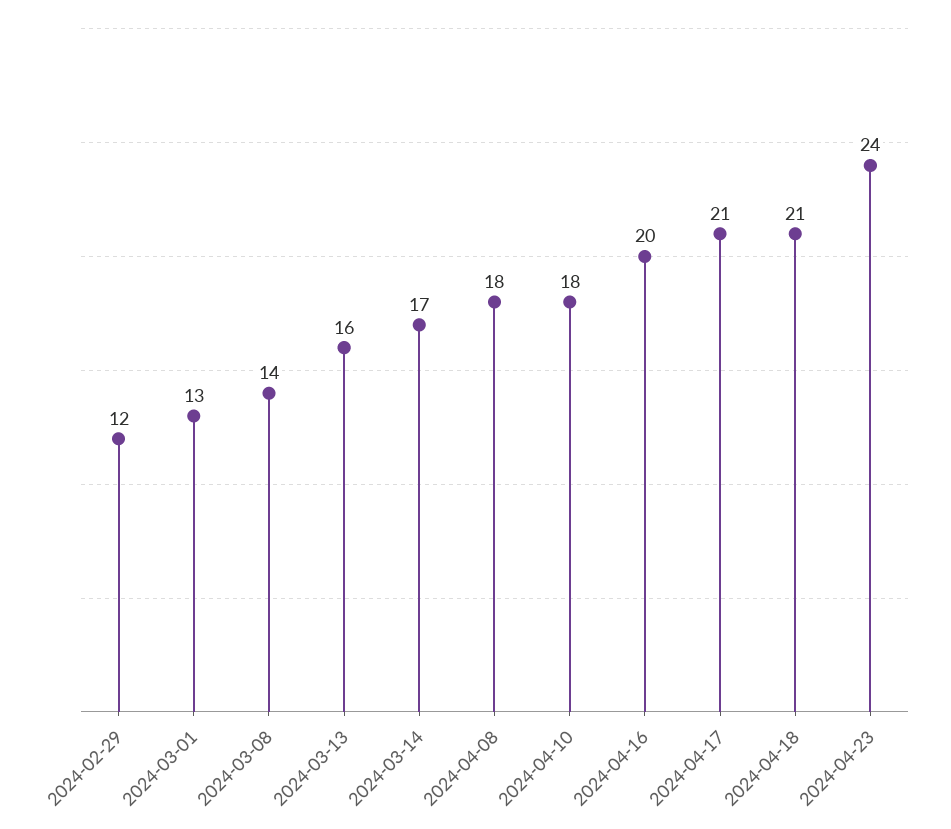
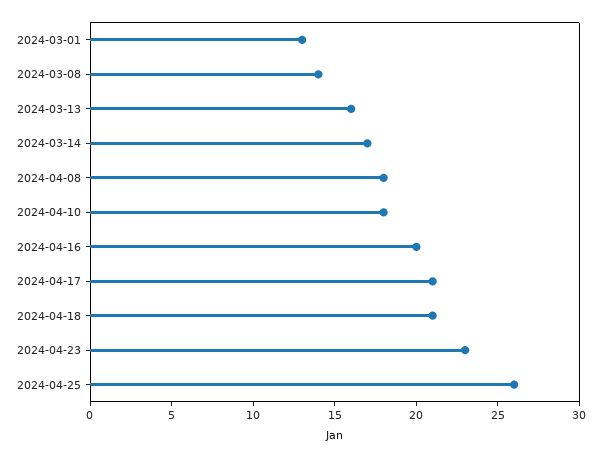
2024-02-29: 12 -> none
2024-04-23: 24 -> 23
2024-04-25: none -> 26

